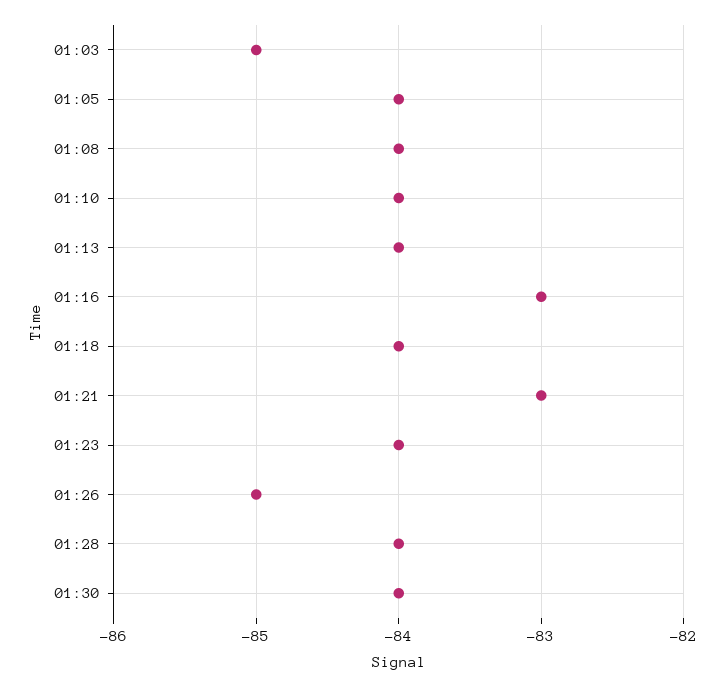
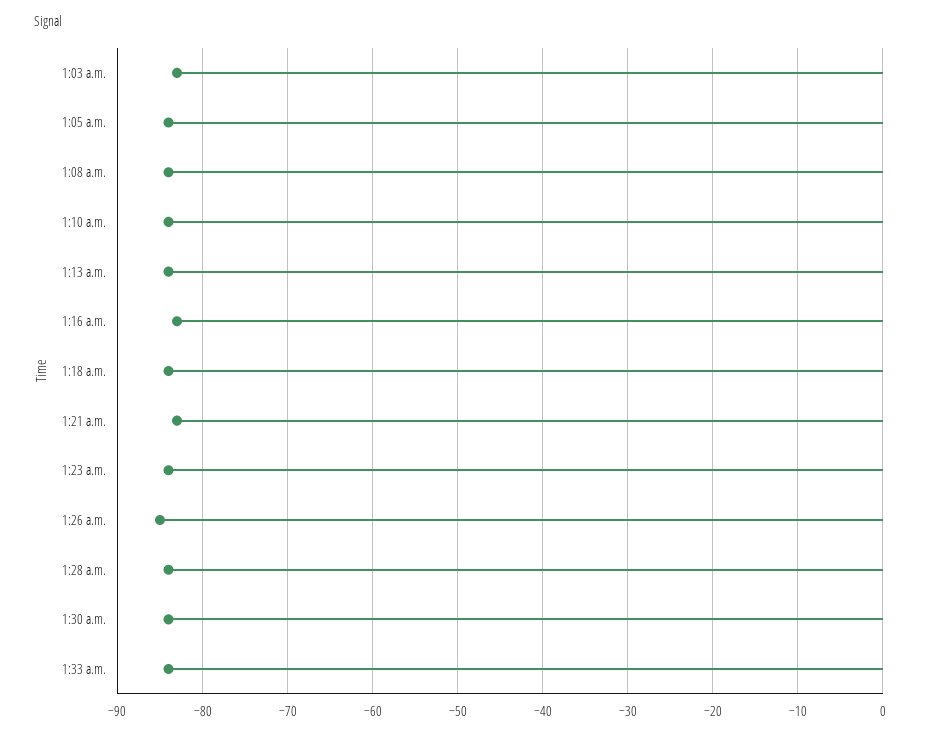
01:03: -85 -> -83
1:33 a.m.: none -> -84

